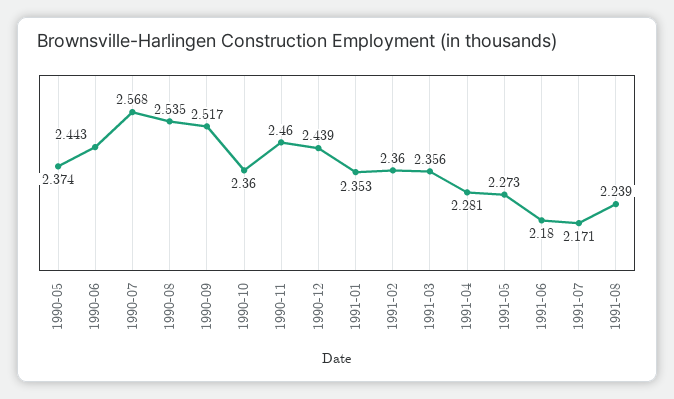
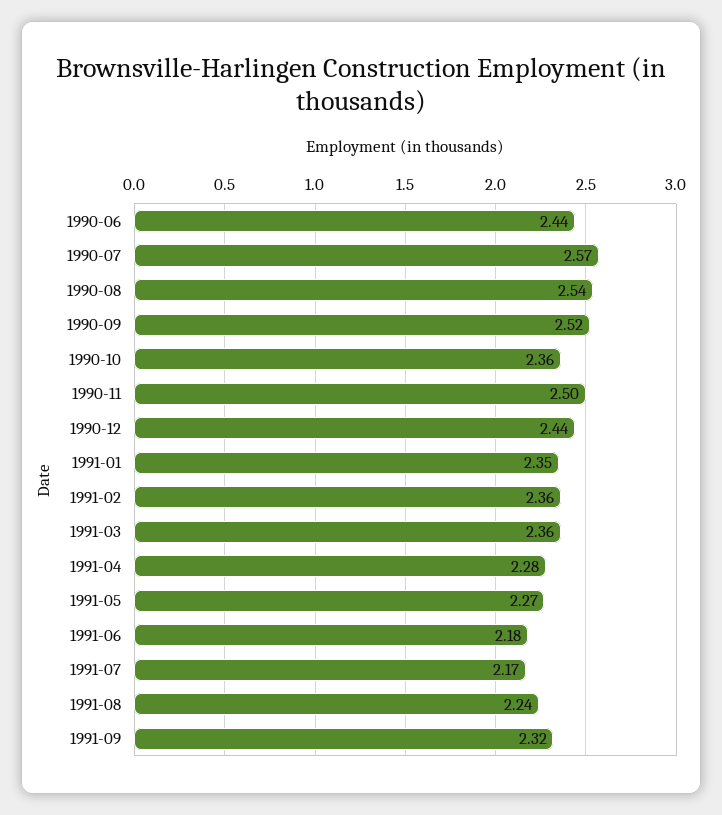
1990-05: 2.374 -> none
1990-11: 2.46 -> 2.5
1991-09: none -> 2.32

